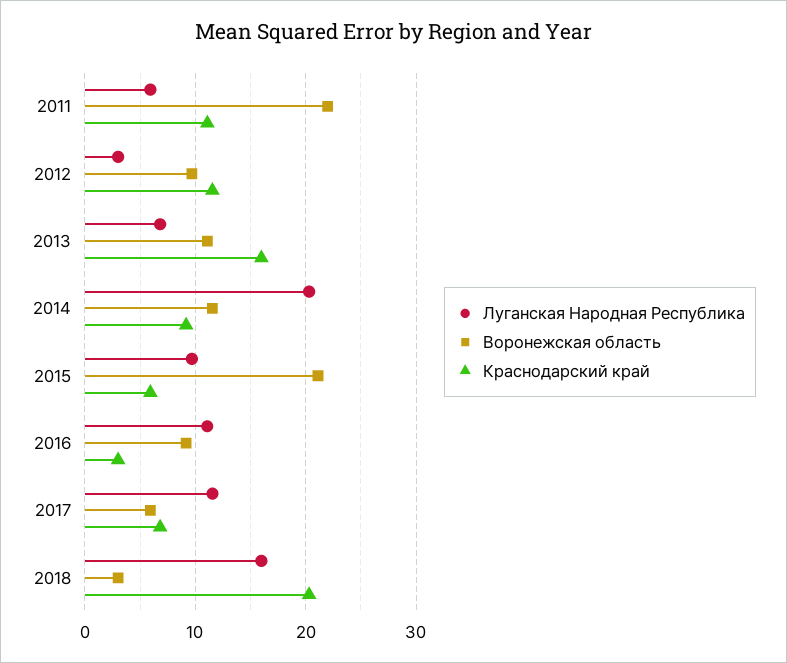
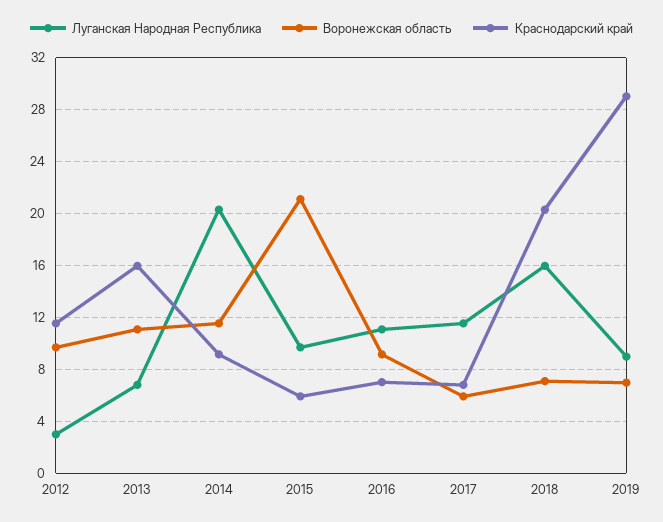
Луганская Народная Республика, 2011: 6 -> none
Воронежская область, 2011: 22 -> none
Краснодарский край, 2011: 11 -> none
Краснодарский край, 2016: 3 -> 7
Воронежская область, 2018: 3 -> 7
Луганская Народная Республика, 2019: none -> 9
Воронежская область, 2019: none -> 7
Краснодарский край, 2019: none -> 29

